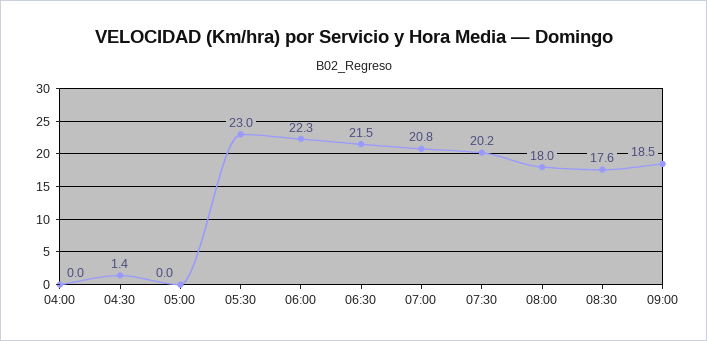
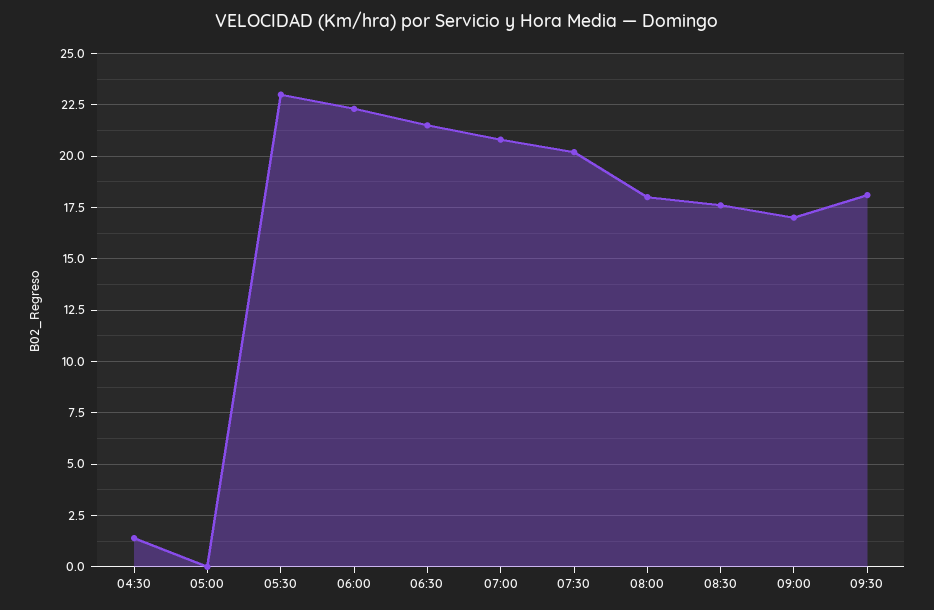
04:00: 0 -> none
09:00: 18.5 -> 17
09:30: none -> 18

